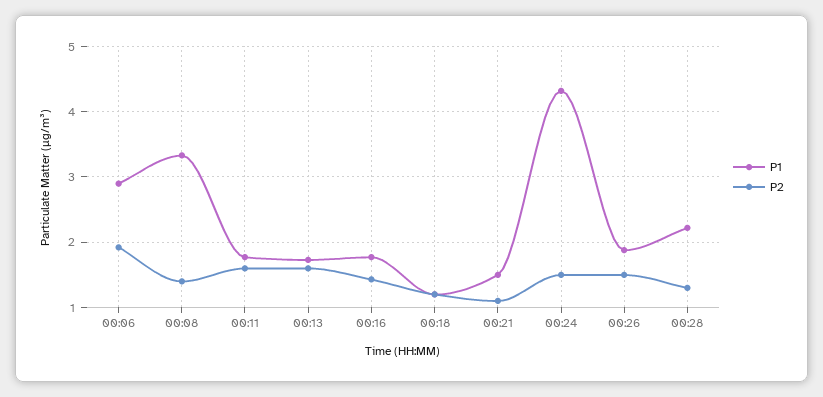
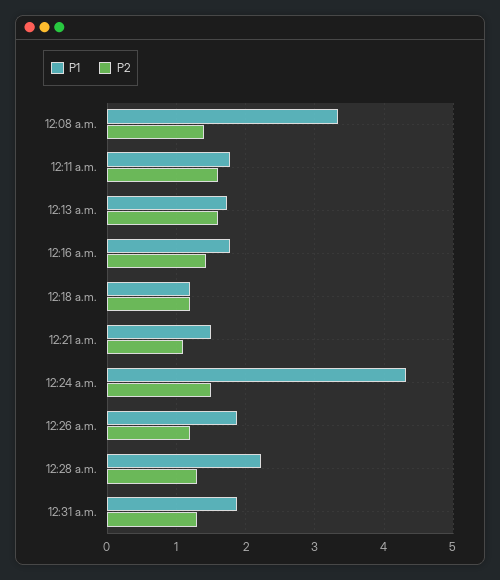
P1, 00:06: 2.9 -> none
P2, 00:06: 1.9 -> none
P2, 00:26: 1.5 -> 1.2
P1, 12:31 a.m.: none -> 1.9
P2, 12:31 a.m.: none -> 1.3

